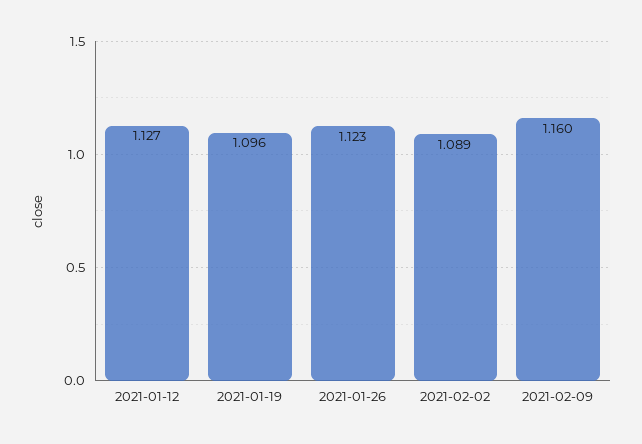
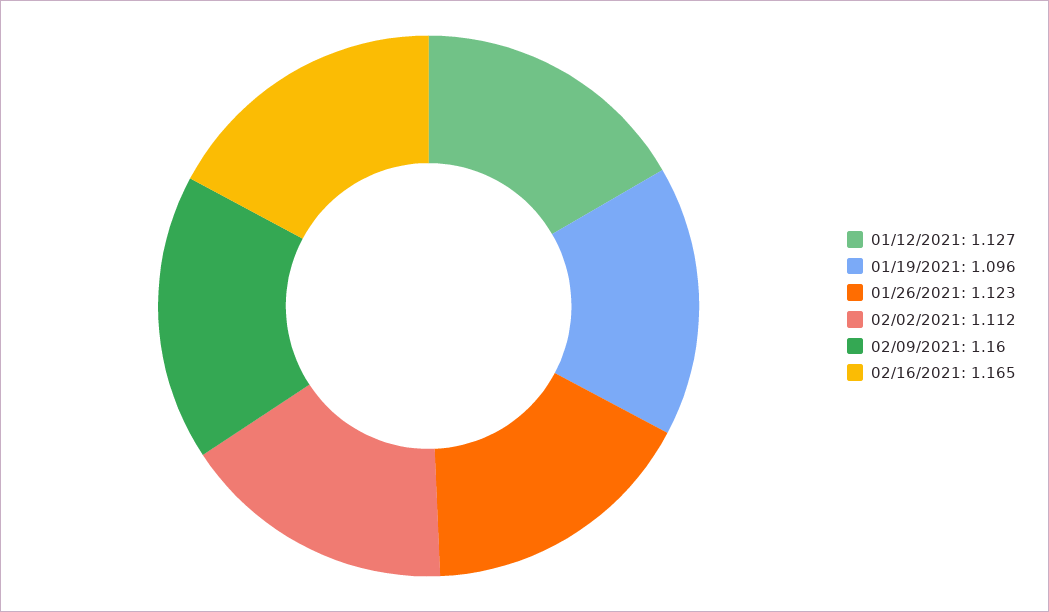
2021-02-02: 1.089 -> 1.112
02/16/2021: none -> 1.165

